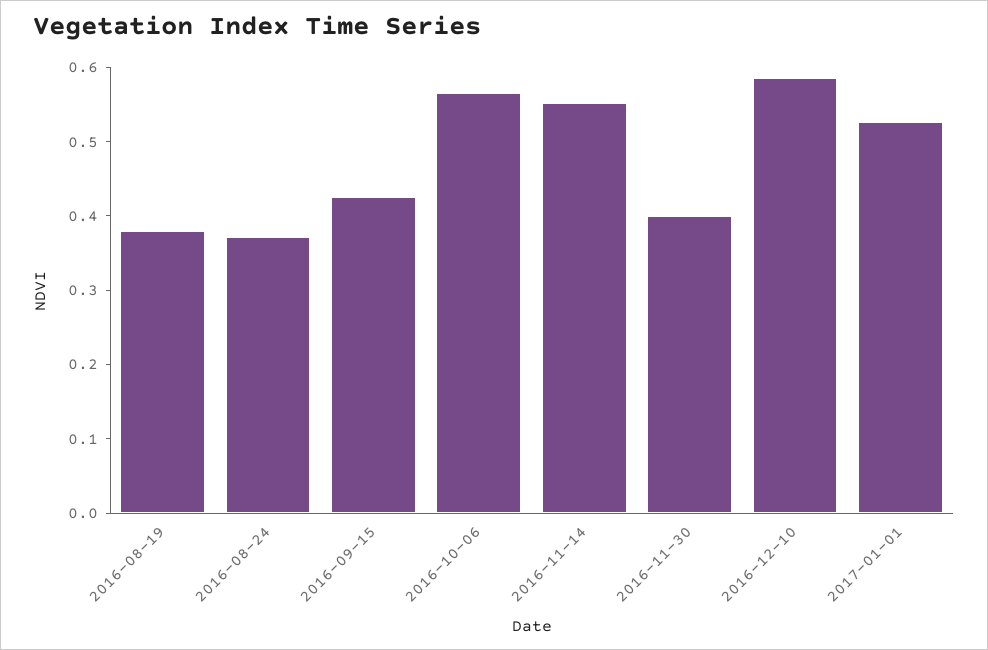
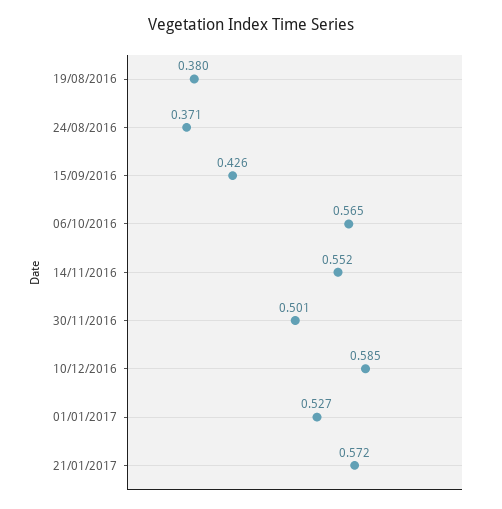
2016-11-30: 0.4 -> 0.501
21/01/2017: none -> 0.572

